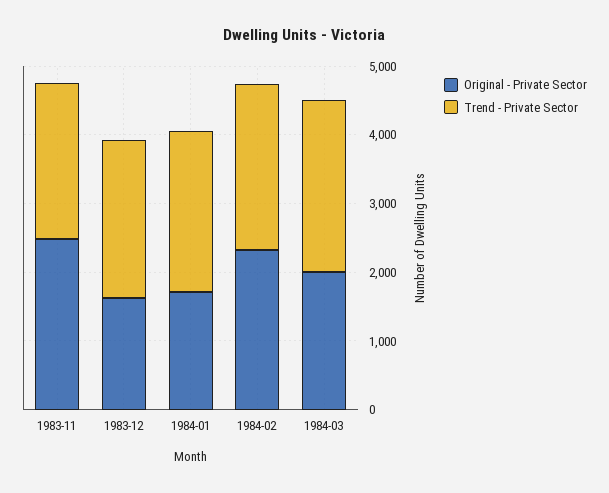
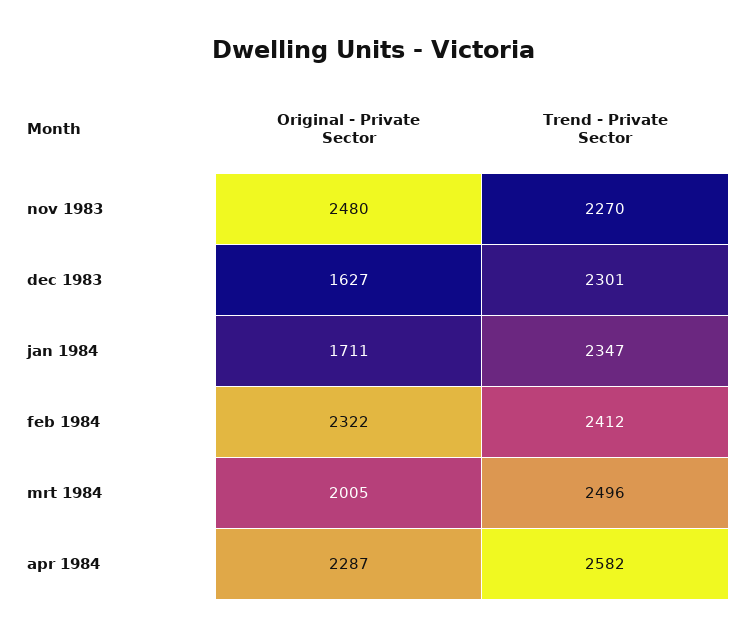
Original - Private Sector, apr 1984: none -> 2287
Trend - Private Sector, apr 1984: none -> 2582

